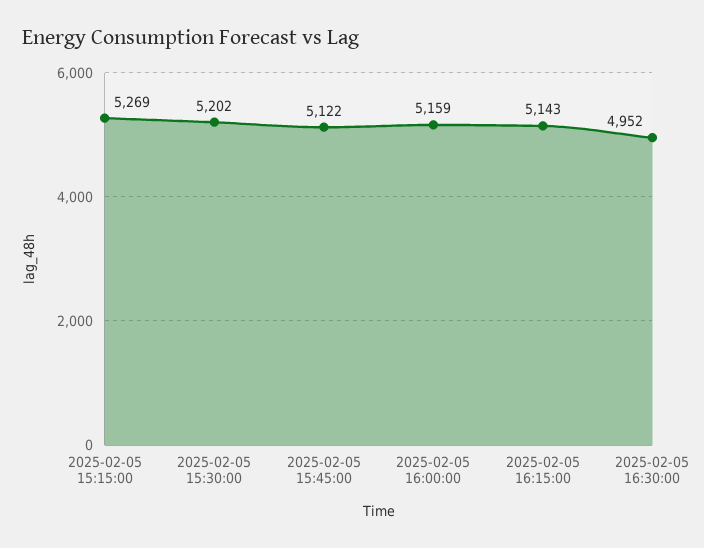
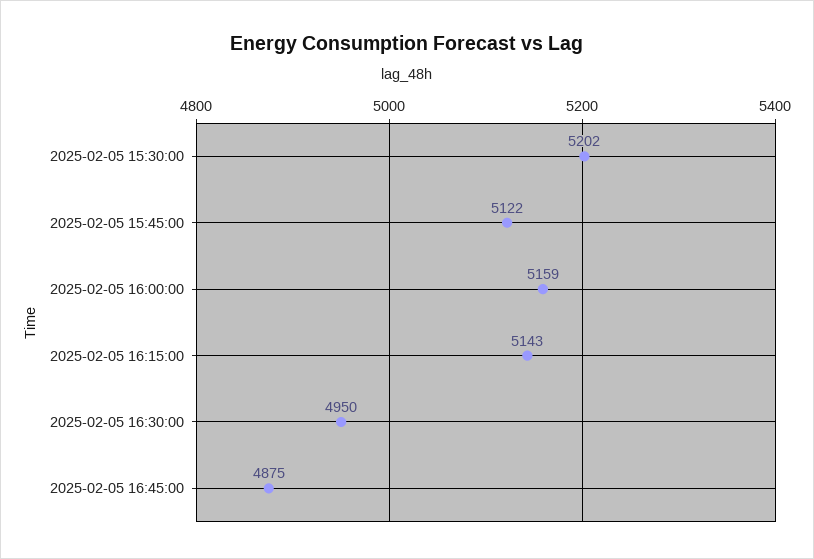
2025-02-05 15:15:00: 5269 -> none
2025-02-05 16:30:00: 4952 -> 4950
2025-02-05 16:45:00: none -> 4875

